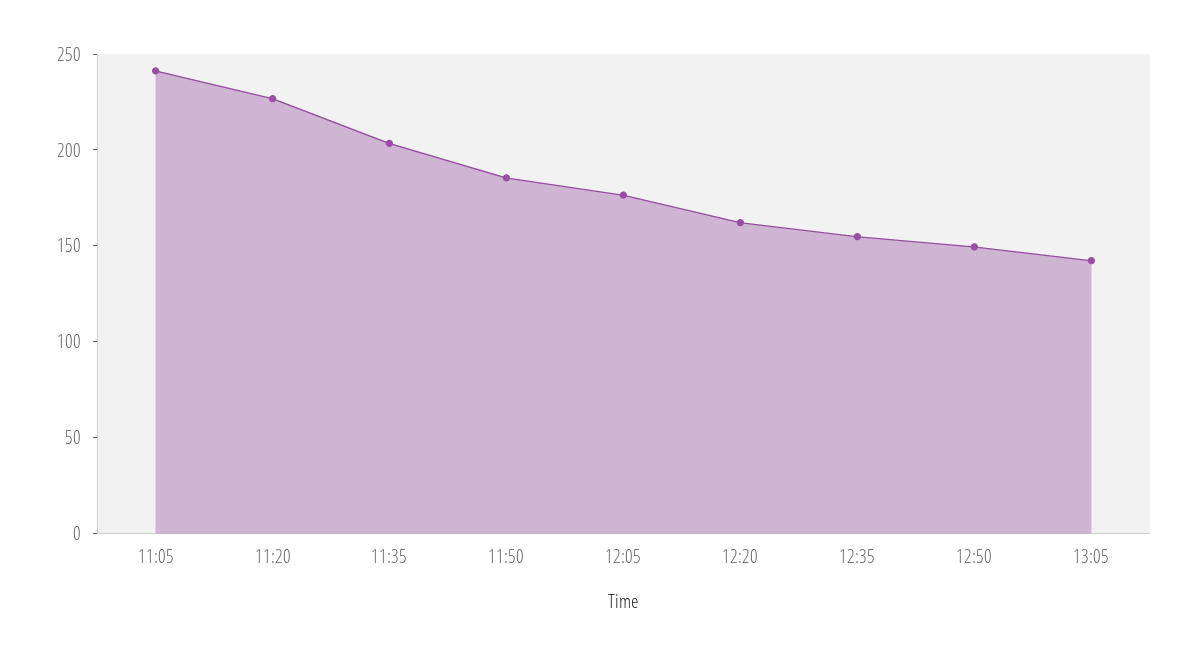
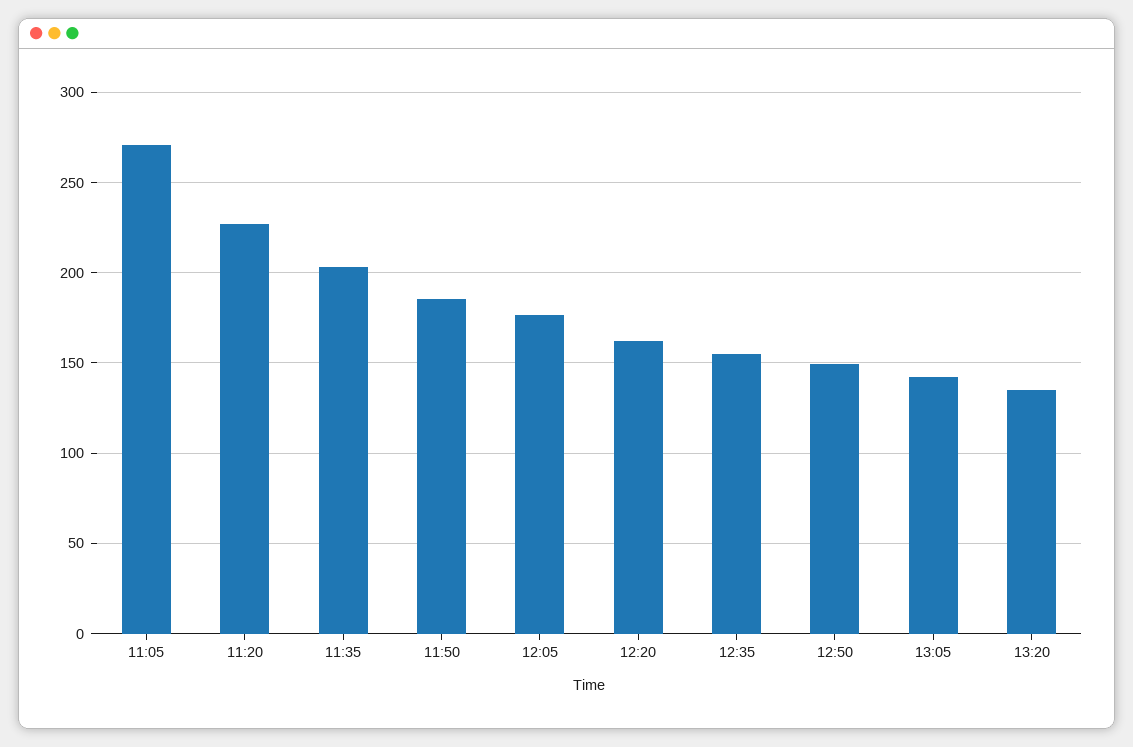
11:05: 240 -> 270
13:20: none -> 135

